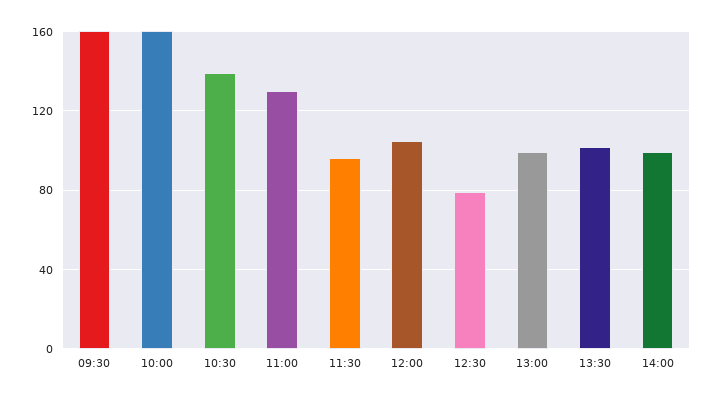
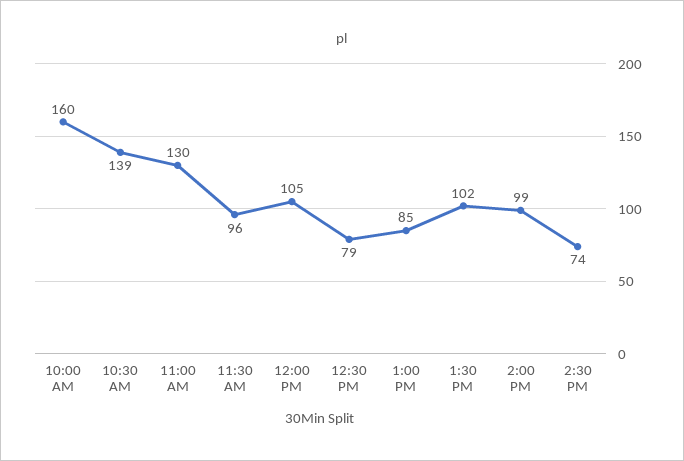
09:30: 160 -> none
13:00: 100 -> 85
2:30 PM: none -> 74

